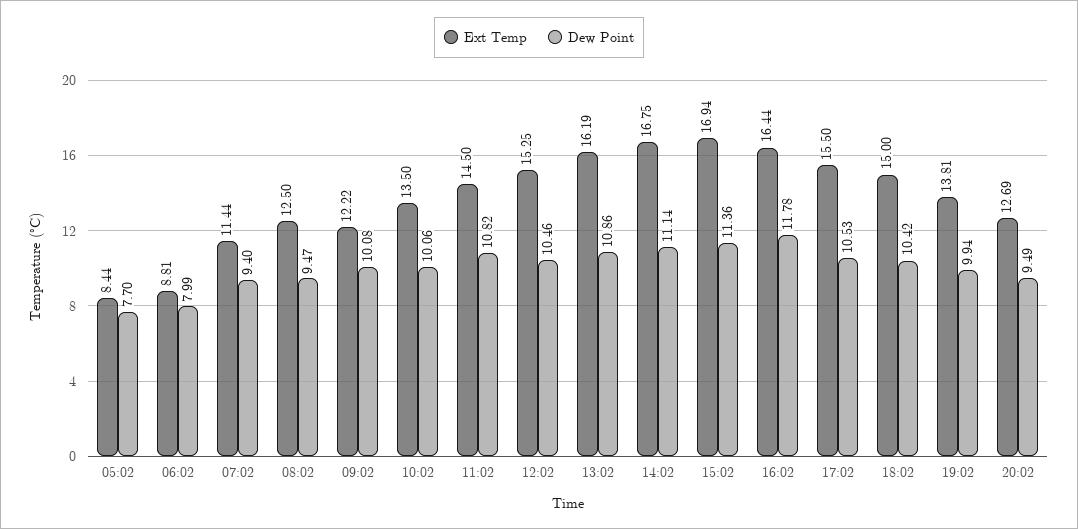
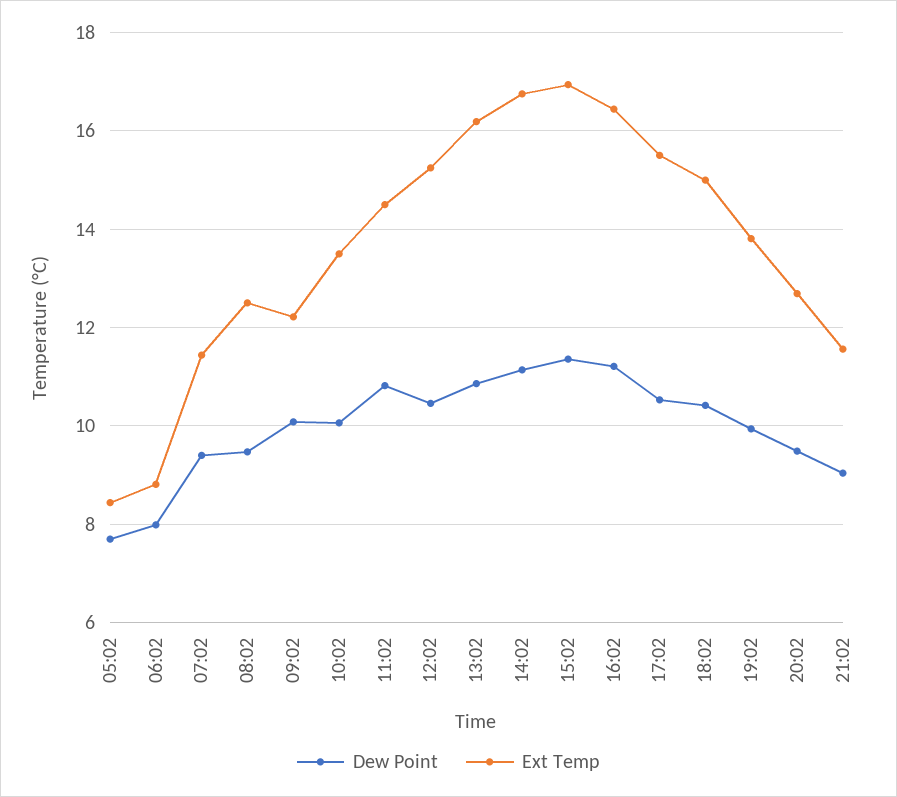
Dew Point, 16:02: 11.78 -> 11.2
Dew Point, 21:02: none -> 9
Ext Temp, 21:02: none -> 11.6

